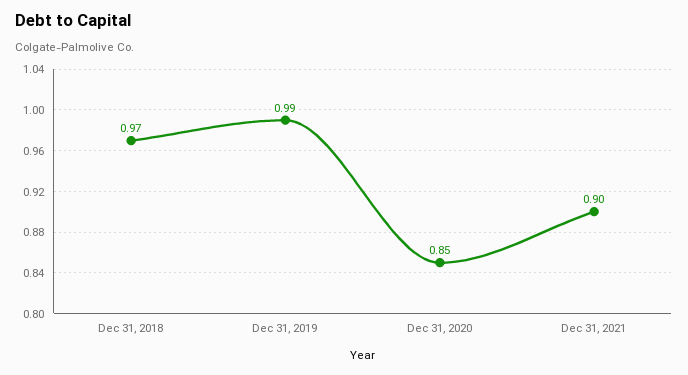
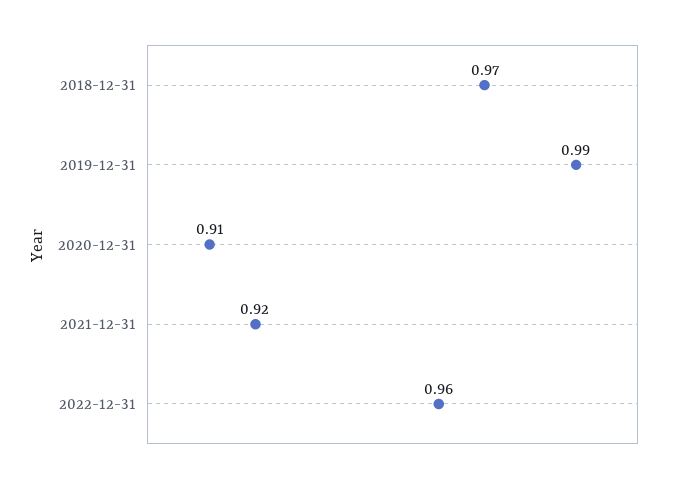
Dec 31, 2020: 0.85 -> 0.91
Dec 31, 2021: 0.9 -> 0.92
2022-12-31: none -> 0.96

